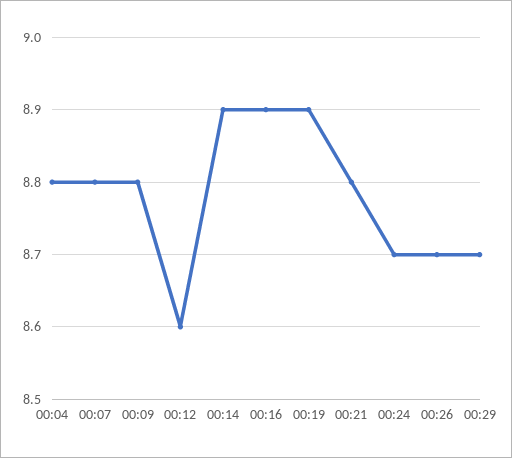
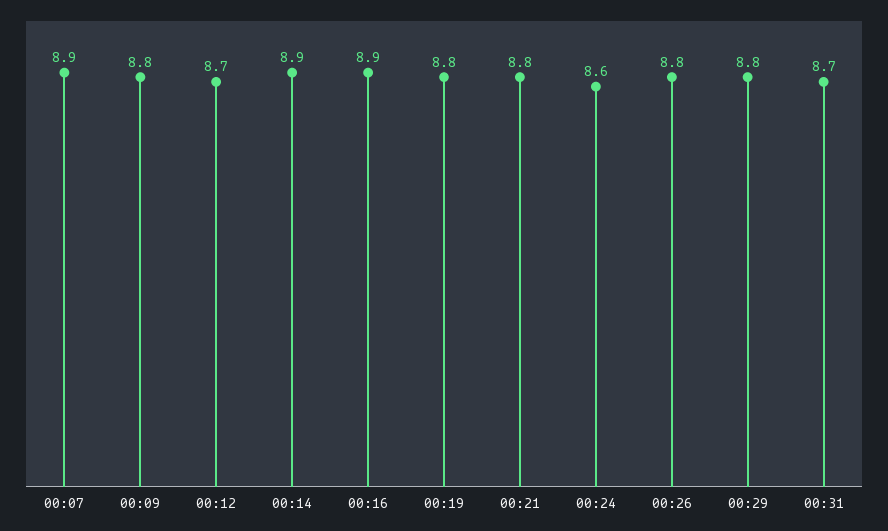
00:04: 8.8 -> none
00:07: 8.8 -> 8.9
00:12: 8.6 -> 8.7
00:19: 8.9 -> 8.8
00:24: 8.7 -> 8.6
00:26: 8.7 -> 8.8
00:29: 8.7 -> 8.8
00:31: none -> 8.7

